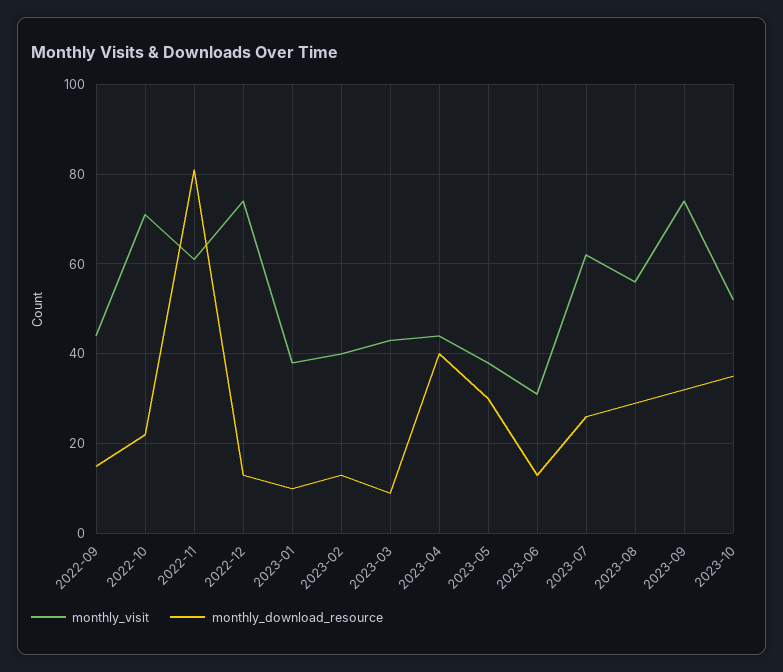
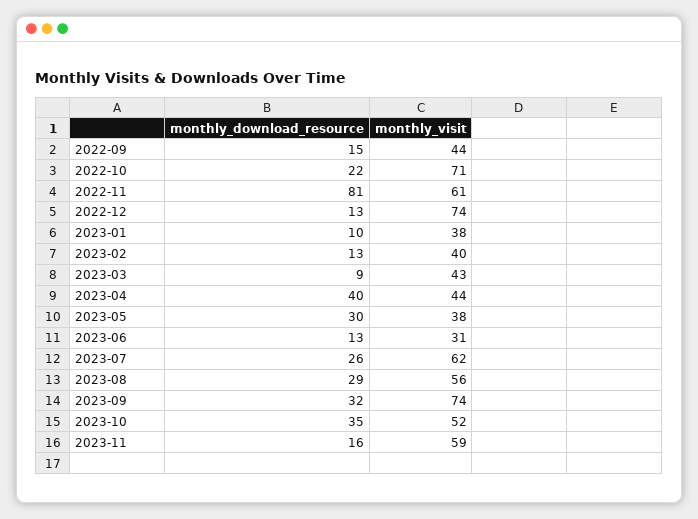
monthly_download_resource, 2023-11: none -> 16
monthly_visit, 2023-11: none -> 59

